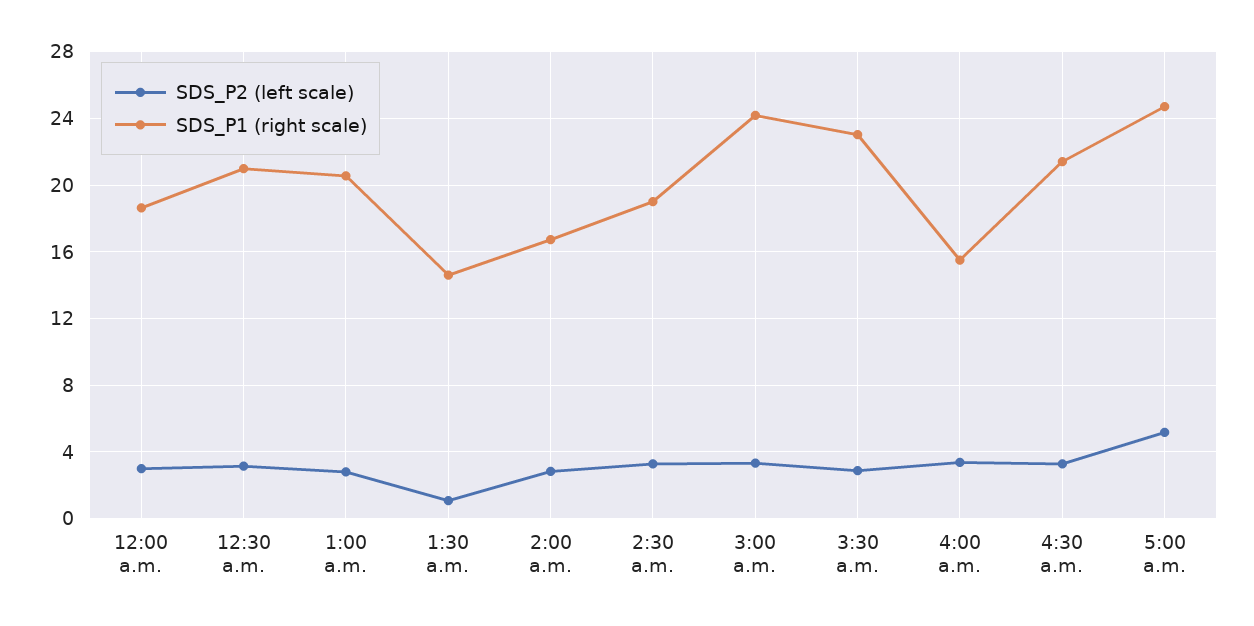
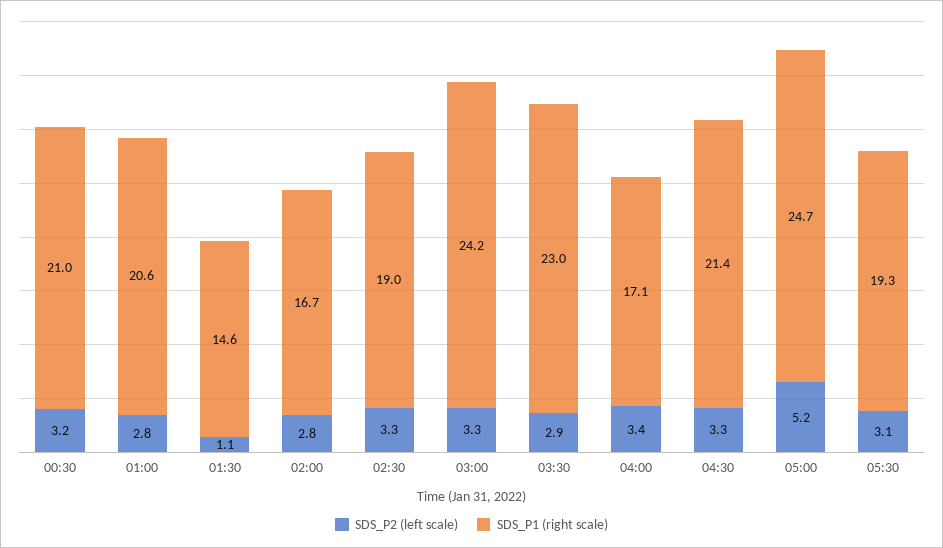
SDS_P2 (left scale), 12:00 a.m.: 3 -> none
SDS_P1 (right scale), 12:00 a.m.: 18.5 -> none
SDS_P1 (right scale), 4:00 a.m.: 15.5 -> 17.1
SDS_P2 (left scale), 05:30: none -> 3.1
SDS_P1 (right scale), 05:30: none -> 19.3

